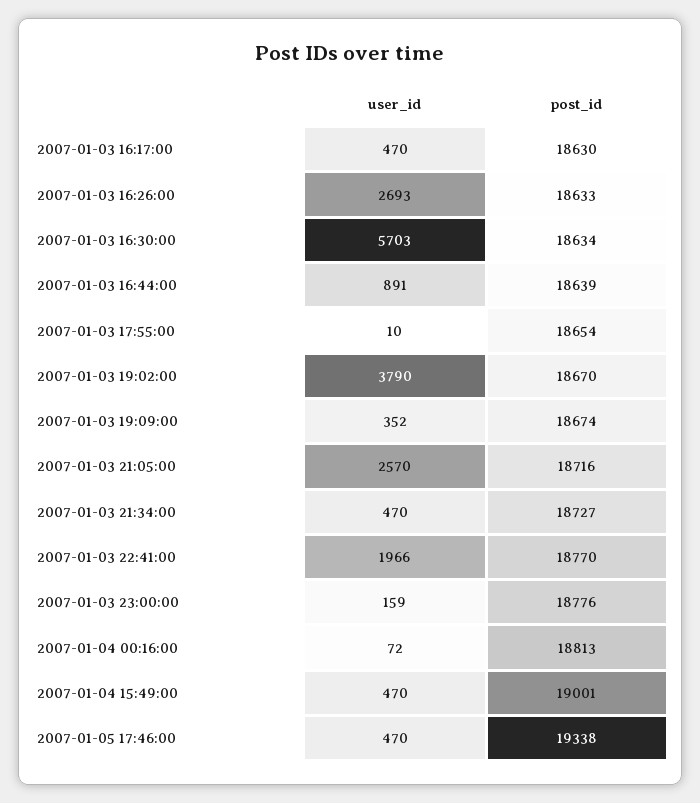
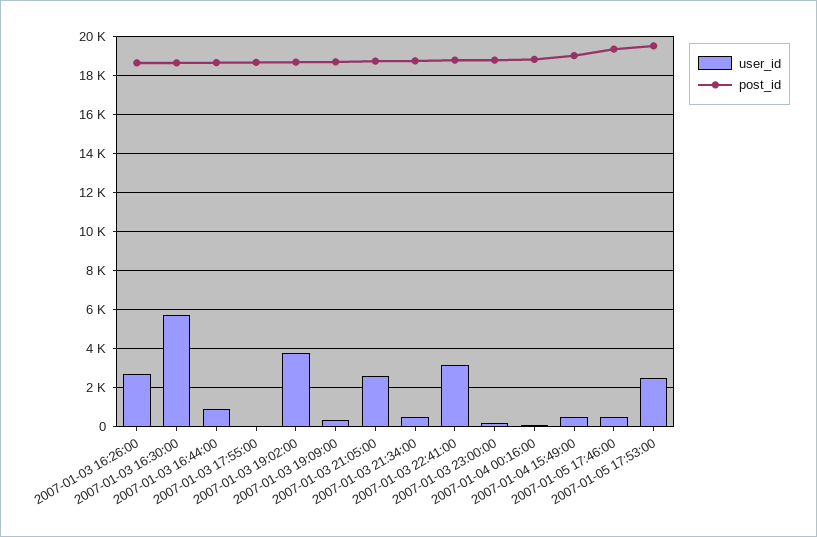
user_id, 2007-01-03 16:17:00: 470 -> none
post_id, 2007-01-03 16:17:00: 18630 -> none
user_id, 2007-01-03 22:41:00: 1966 -> 3000
user_id, 2007-01-05 17:53:00: none -> 2500
post_id, 2007-01-05 17:53:00: none -> 19500

